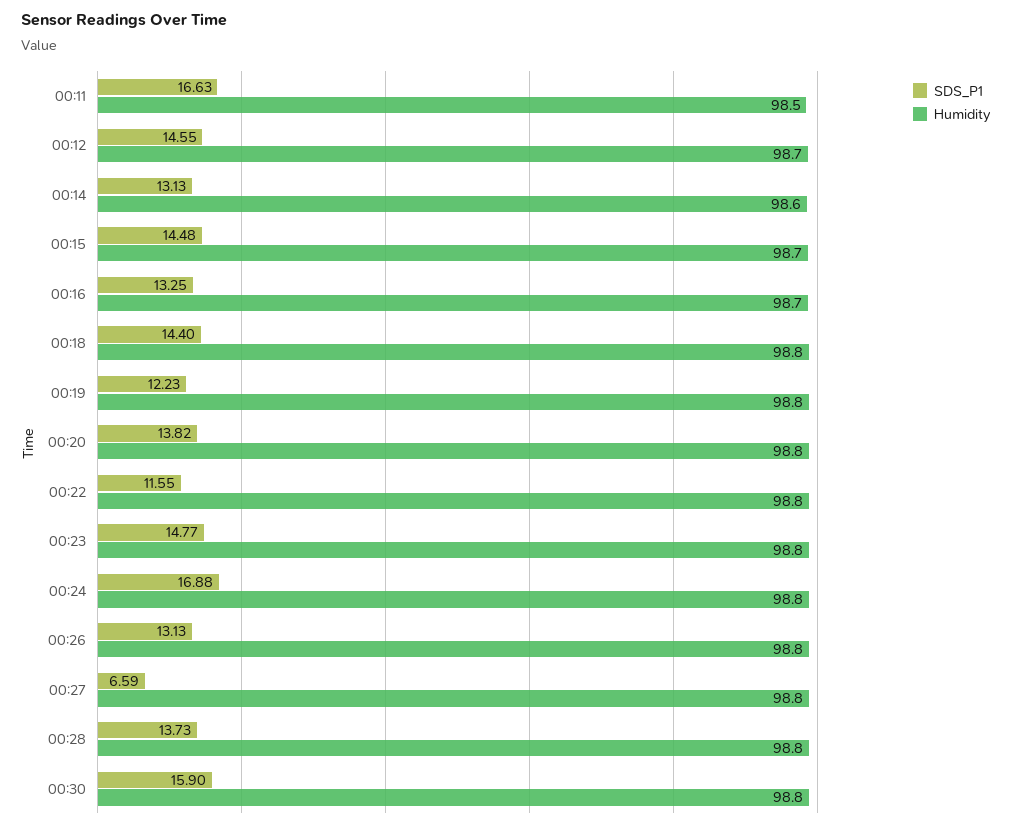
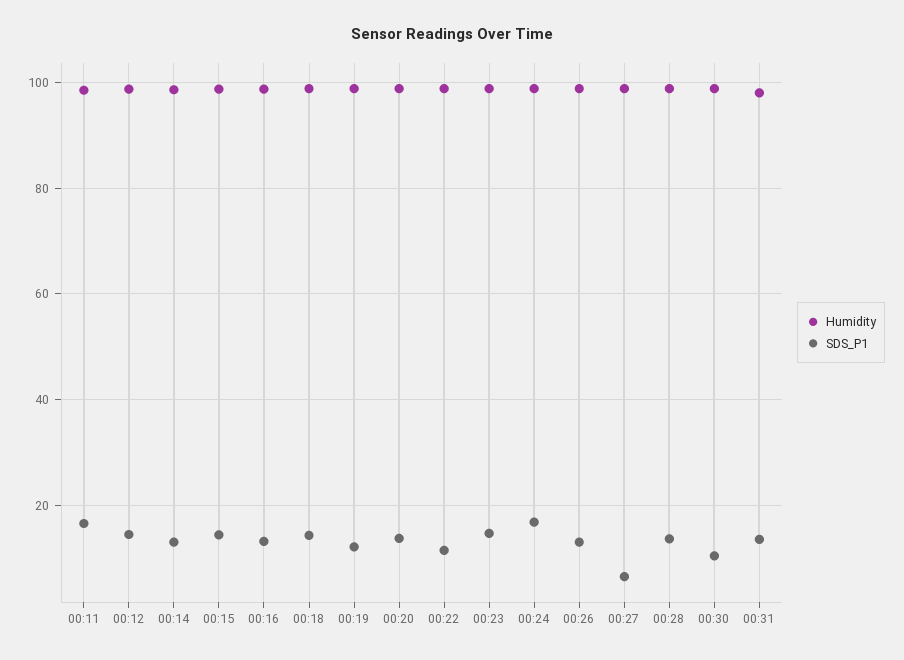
SDS_P1, 00:30: 15.9 -> 10
Humidity, 00:31: none -> 98
SDS_P1, 00:31: none -> 14

